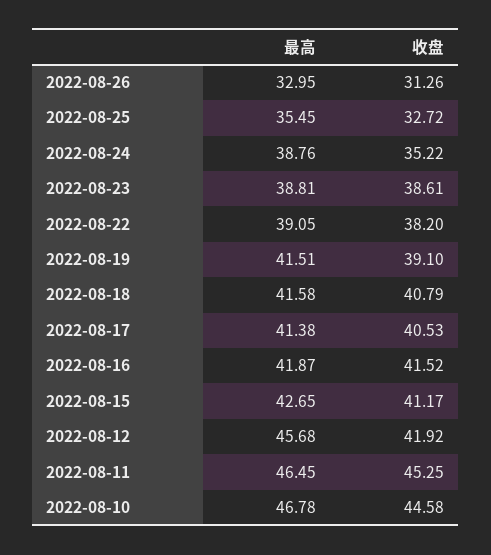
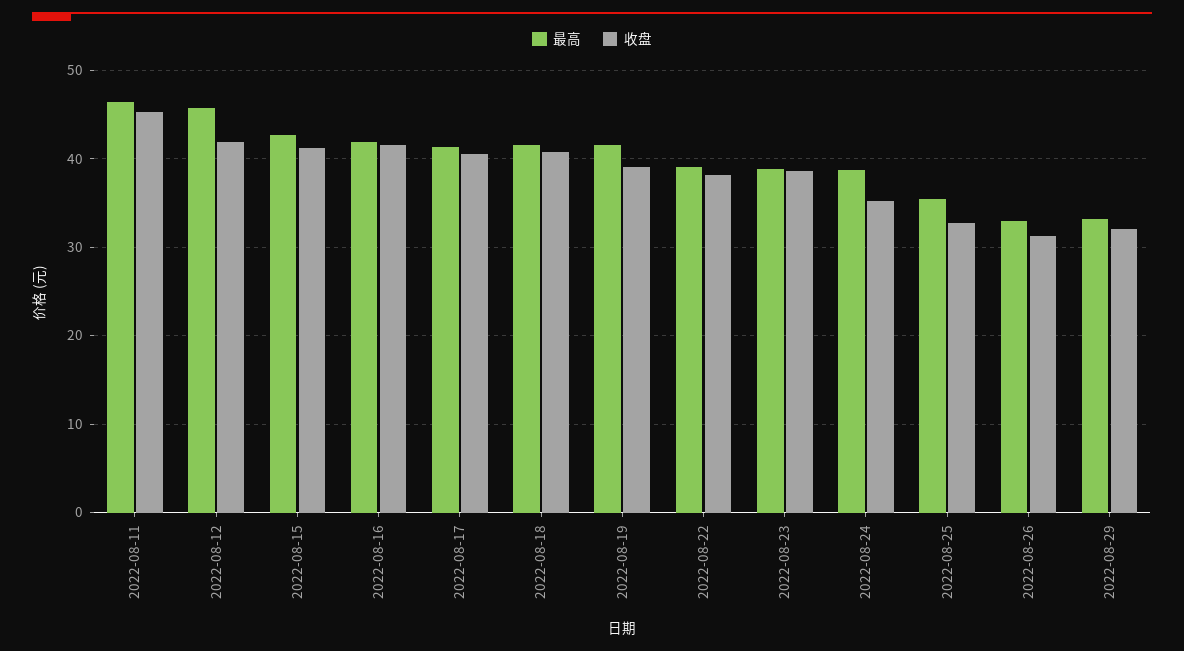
最高, 2022-08-10: 46.78 -> none
收盘, 2022-08-10: 44.58 -> none
最高, 2022-08-29: none -> 33
收盘, 2022-08-29: none -> 32

